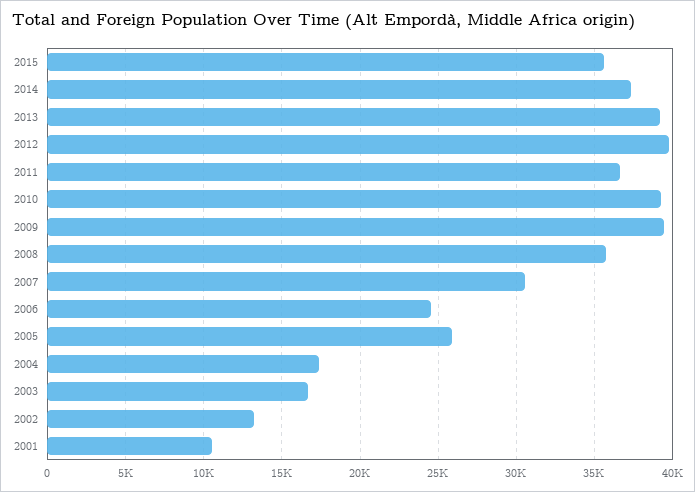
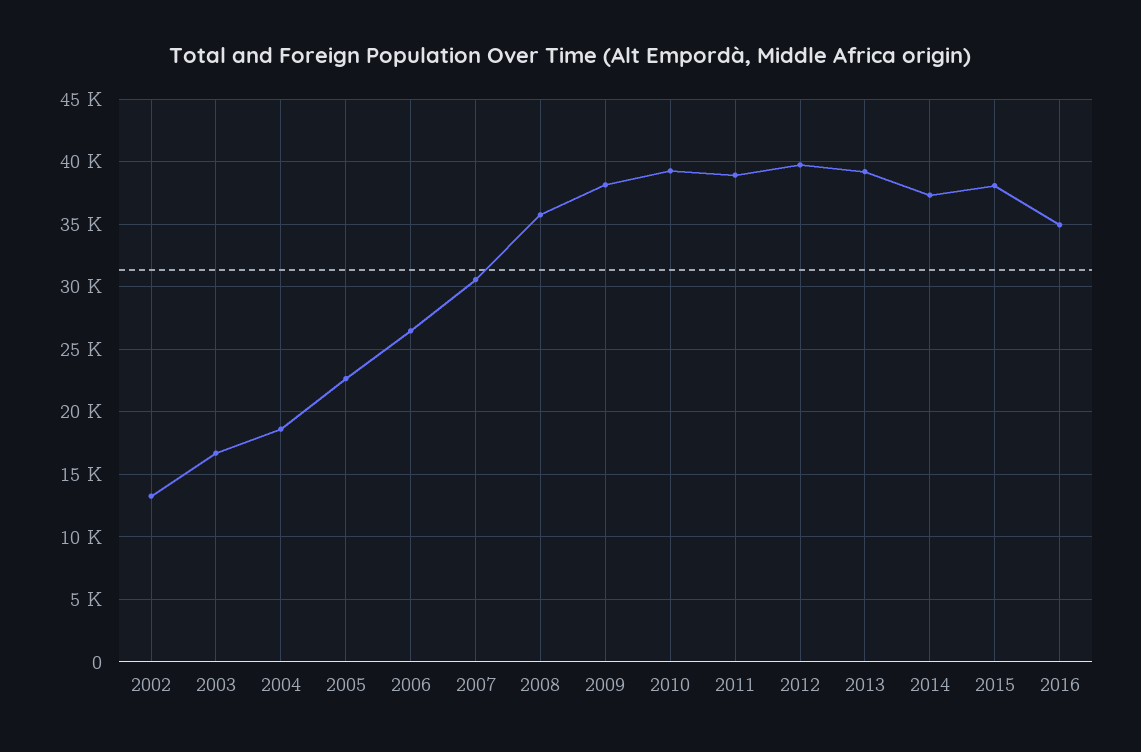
2015: 35500 -> 38000
2011: 36500 -> 39000
2009: 39500 -> 38000
2006: 24500 -> 26500
2005: 26000 -> 22500
2004: 17500 -> 18500
2001: 10500 -> none
2016: none -> 35000

